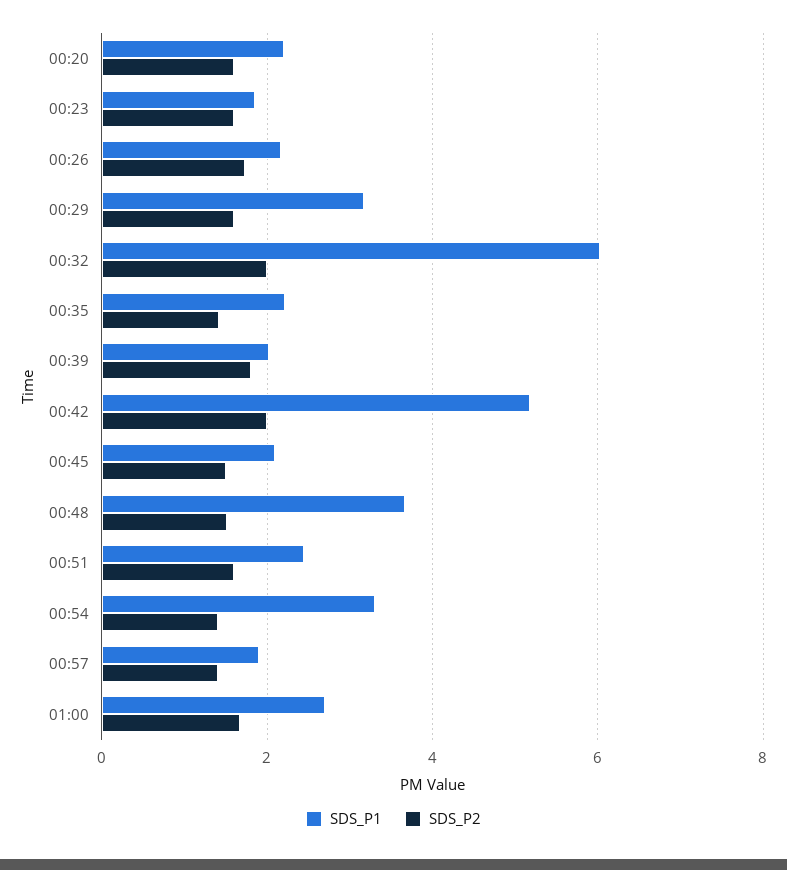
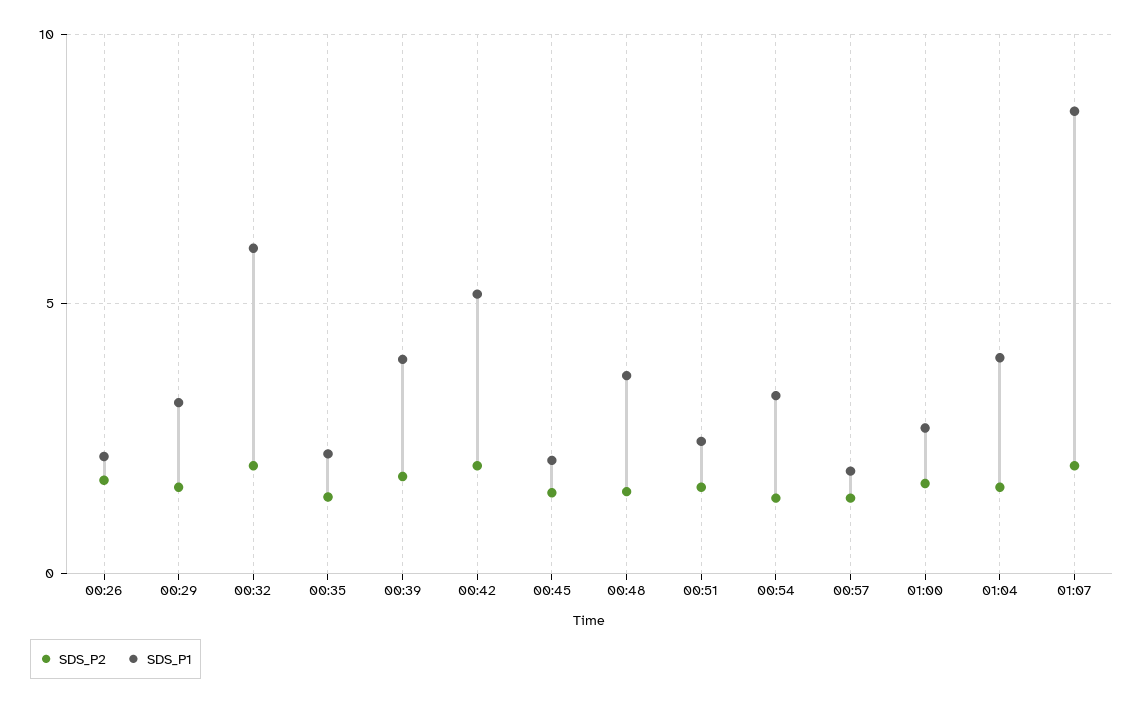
SDS_P1, 00:20: 2.2 -> none
SDS_P2, 00:20: 1.6 -> none
SDS_P1, 00:23: 1.8 -> none
SDS_P2, 00:23: 1.6 -> none
SDS_P1, 00:39: 2 -> 4
SDS_P2, 01:04: none -> 1.5
SDS_P1, 01:04: none -> 4
SDS_P2, 01:07: none -> 2
SDS_P1, 01:07: none -> 8.5

